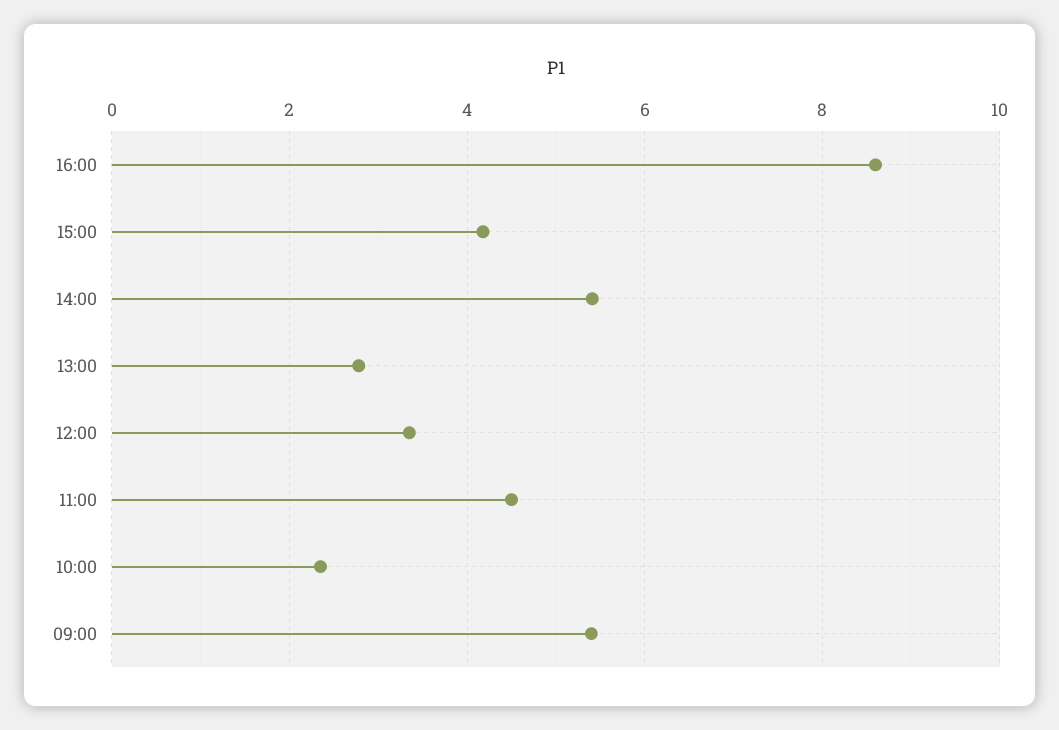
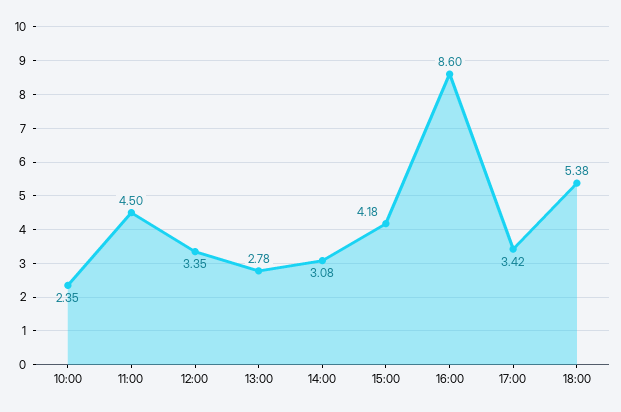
14:00: 5.4 -> 3.08
09:00: 5.4 -> none
17:00: none -> 3.42
18:00: none -> 5.38

